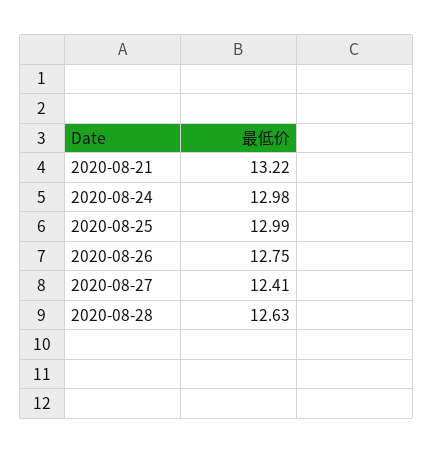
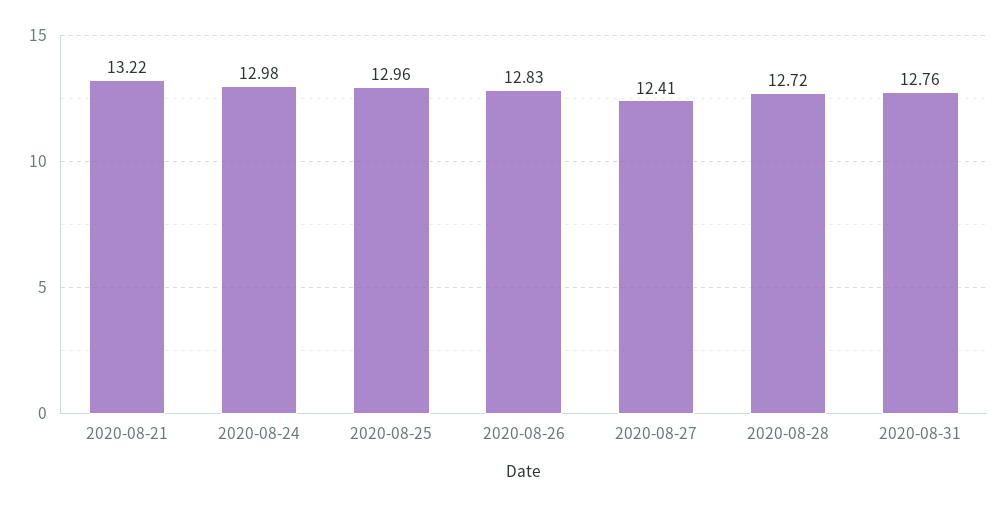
2020-08-25: 12.99 -> 12.96
2020-08-26: 12.75 -> 12.83
2020-08-28: 12.63 -> 12.72
2020-08-31: none -> 12.76

